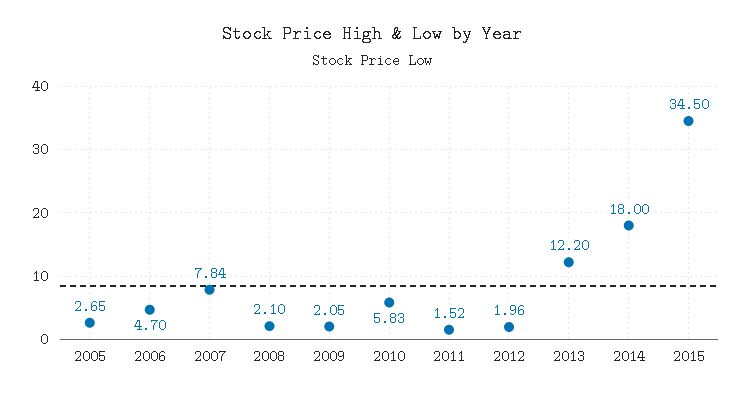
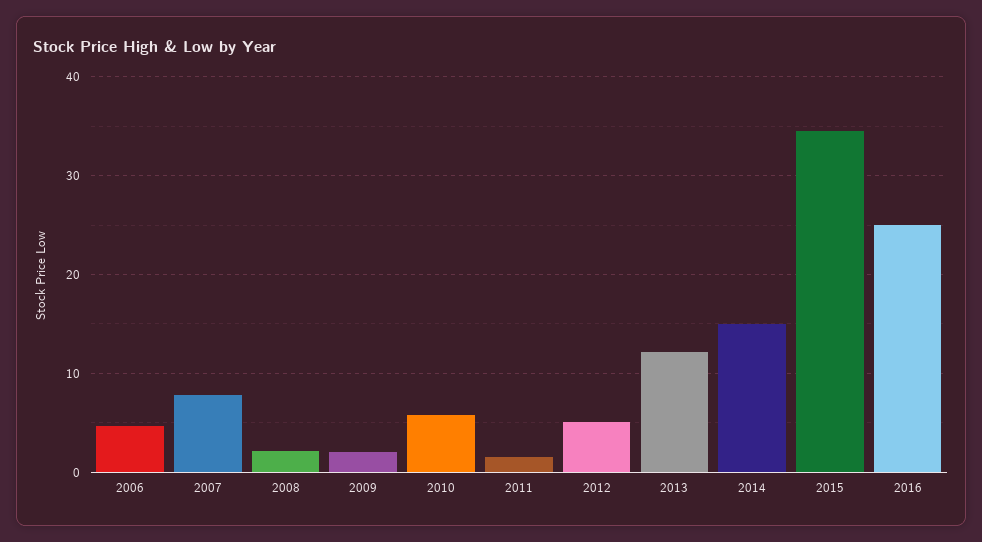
2005: 2.65 -> none
2012: 1.96 -> 5
2014: 18 -> 15
2016: none -> 25

